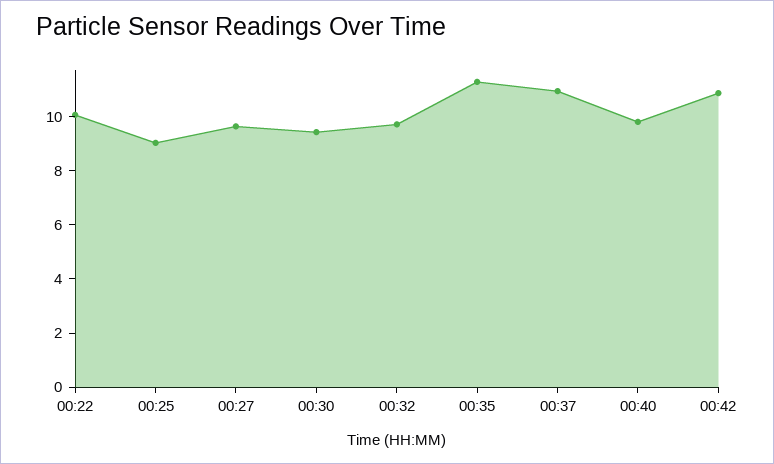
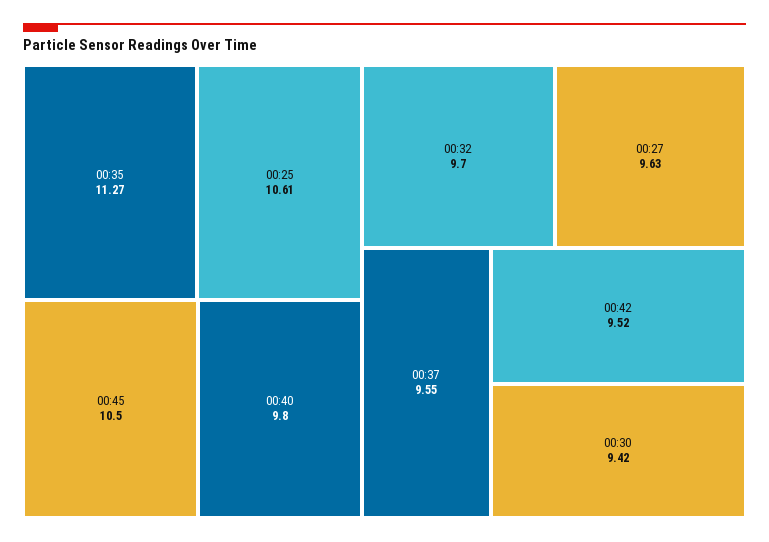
00:22: 10 -> none
00:25: 9 -> 10.61
00:37: 11 -> 9.55
00:42: 11 -> 9.52
00:45: none -> 10.5

